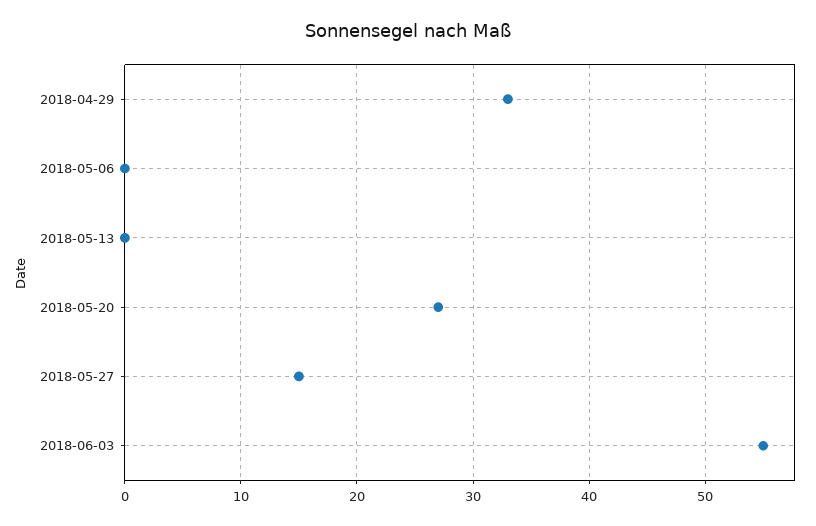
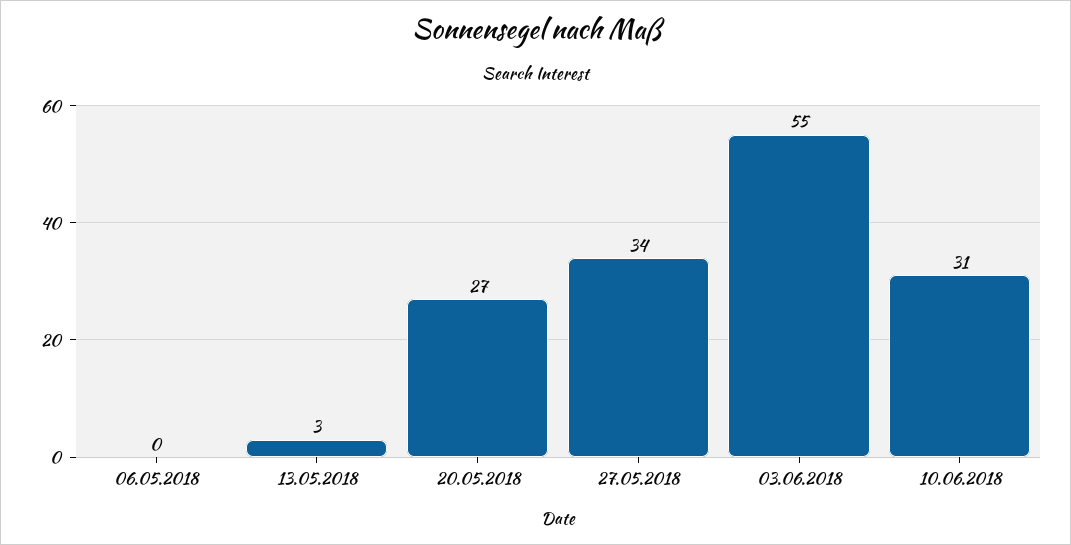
2018-04-29: 33 -> none
2018-05-13: 0 -> 3
2018-05-27: 15 -> 34
10.06.2018: none -> 31

